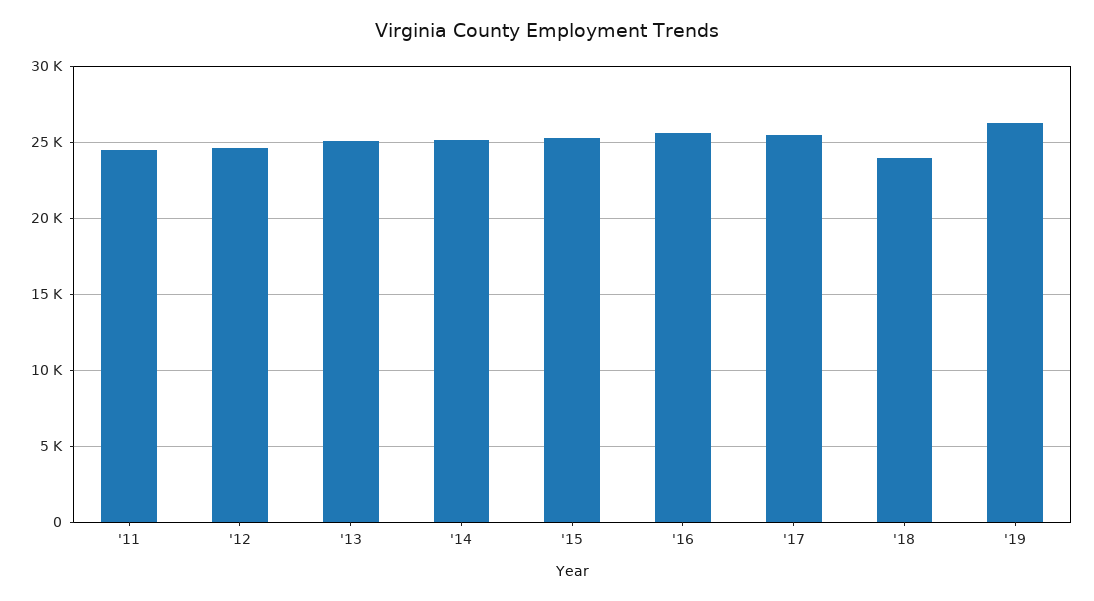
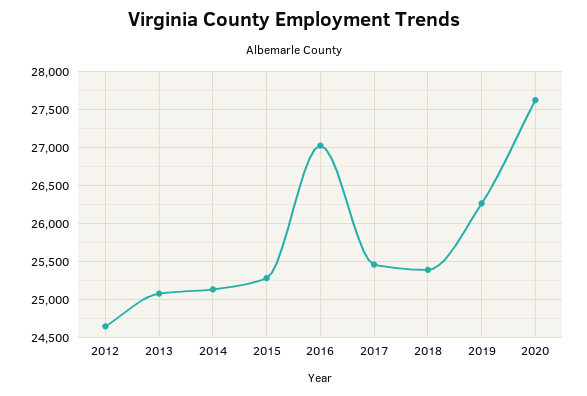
'11: 24500 -> none
'16: 25500 -> 27000
'18: 24000 -> 25400
2020: none -> 27600

